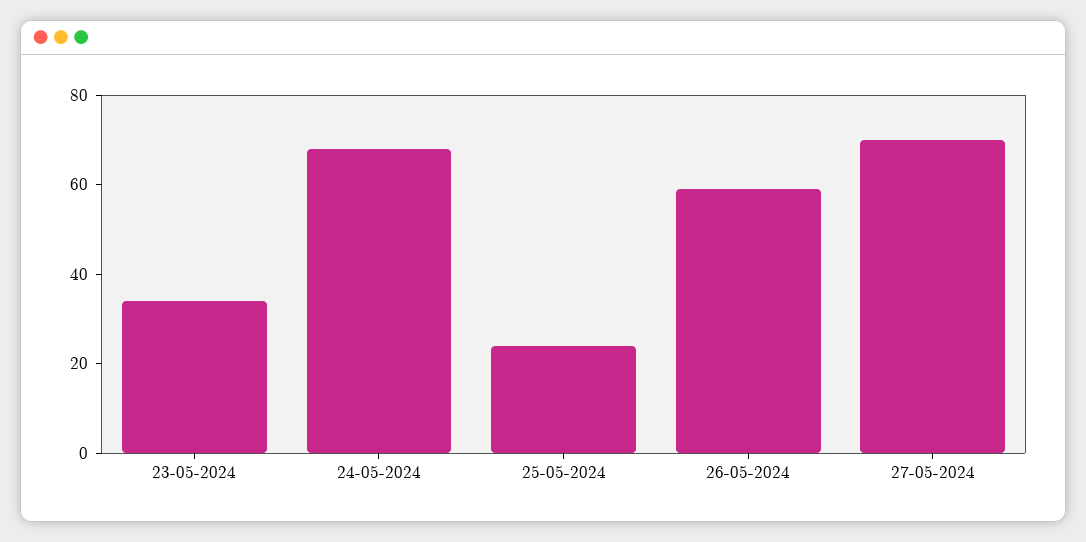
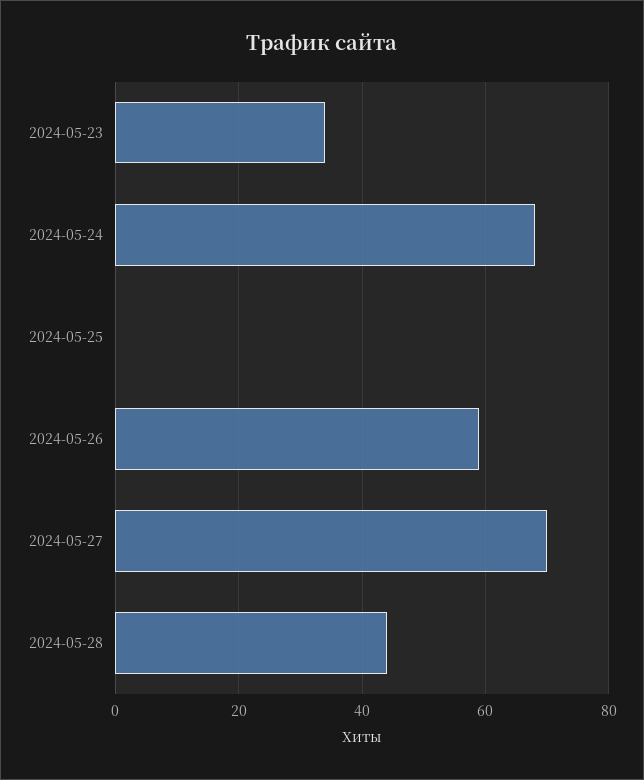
25-05-2024: 25 -> 0
2024-05-28: none -> 45

